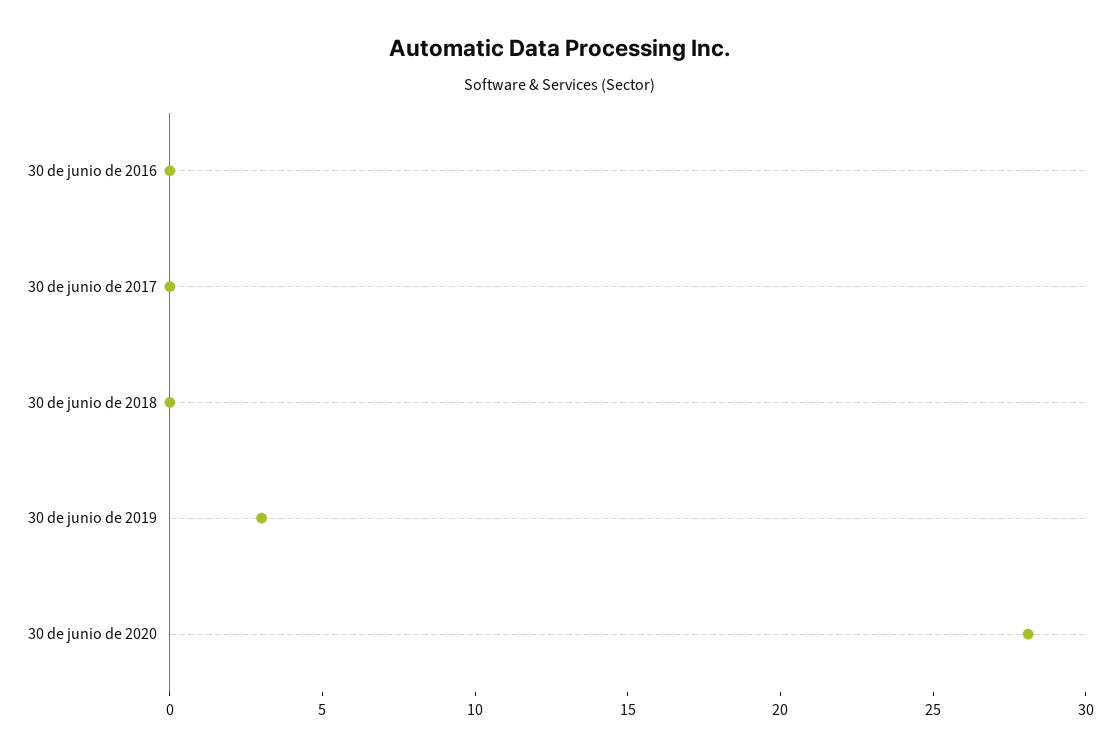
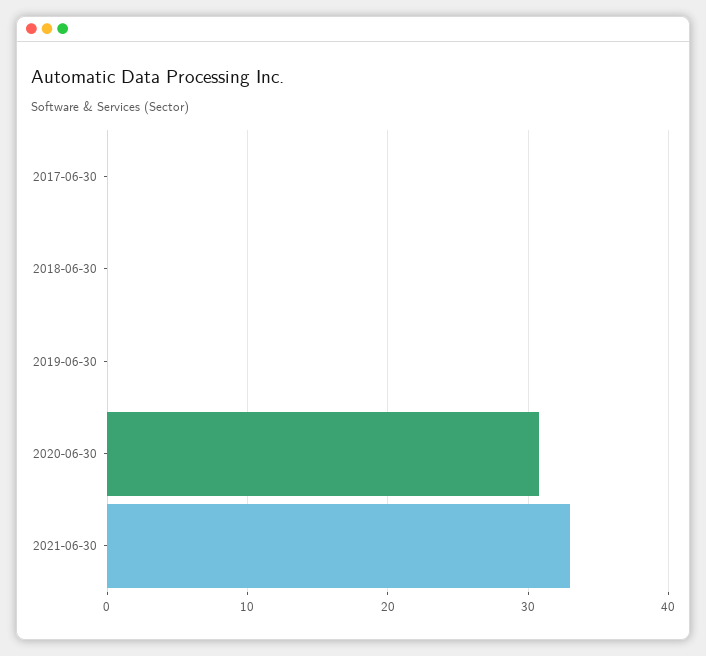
30 de junio de 2016: 0 -> none
30 de junio de 2019: 3 -> 0
30 de junio de 2020: 28 -> 31
2021-06-30: none -> 33

